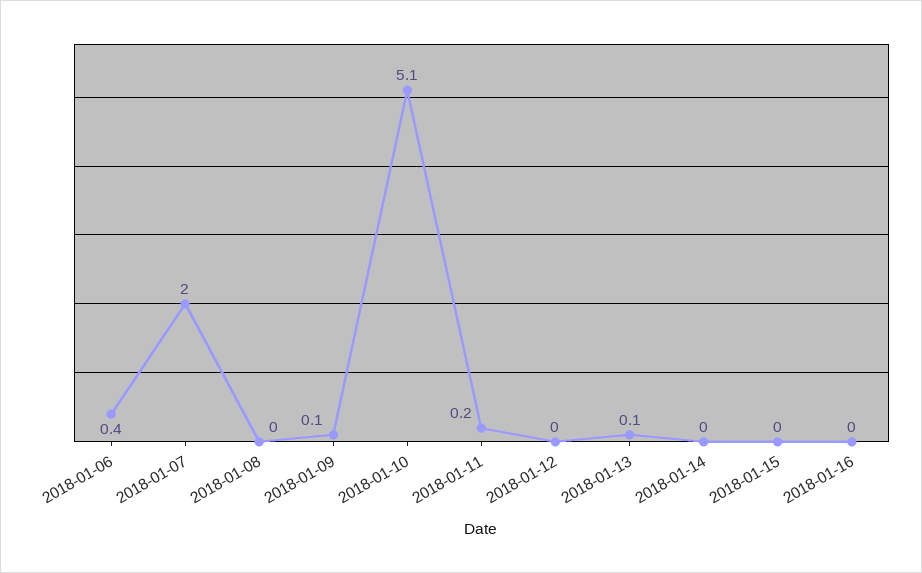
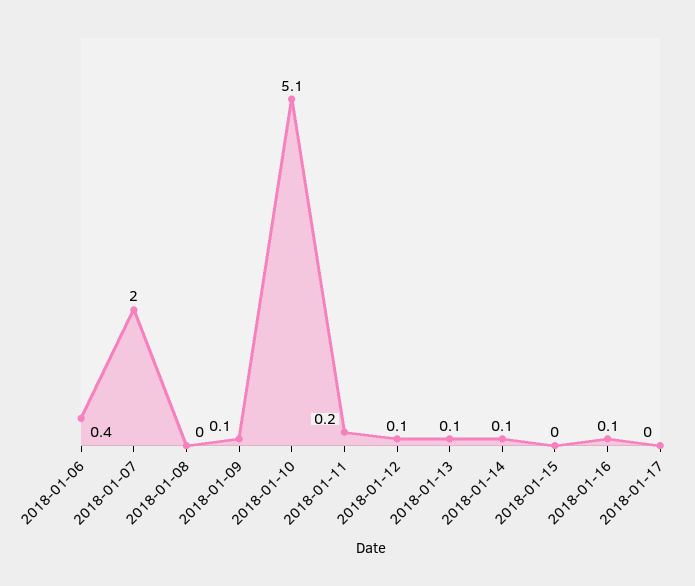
2018-01-12: 0 -> 0.1
2018-01-14: 0 -> 0.1
2018-01-16: 0 -> 0.1
2018-01-17: none -> 0

